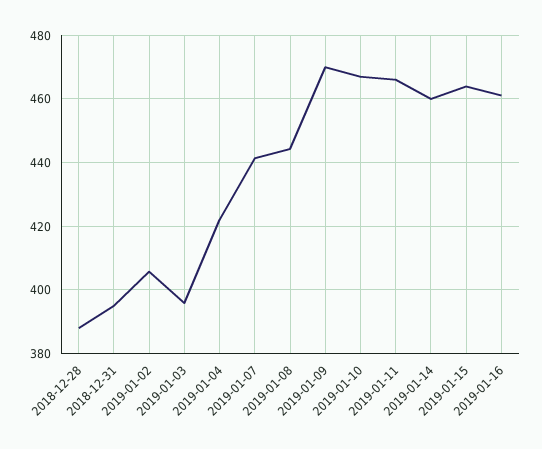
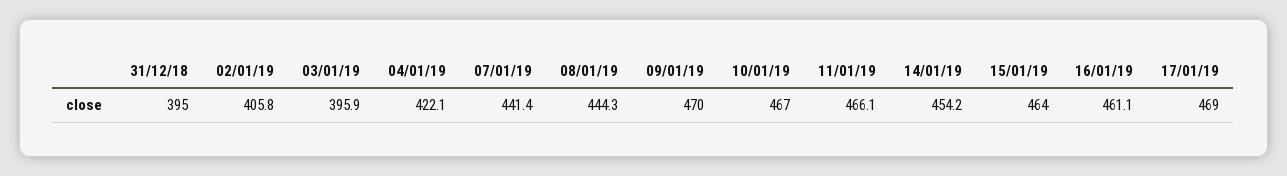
2018-12-28: 388 -> none
2019-01-14: 460 -> 454.2
17/01/19: none -> 469

